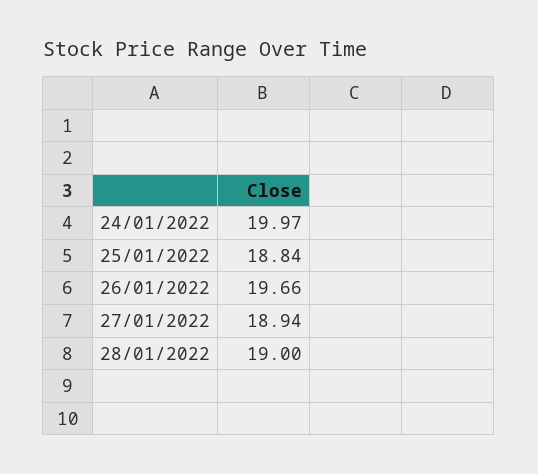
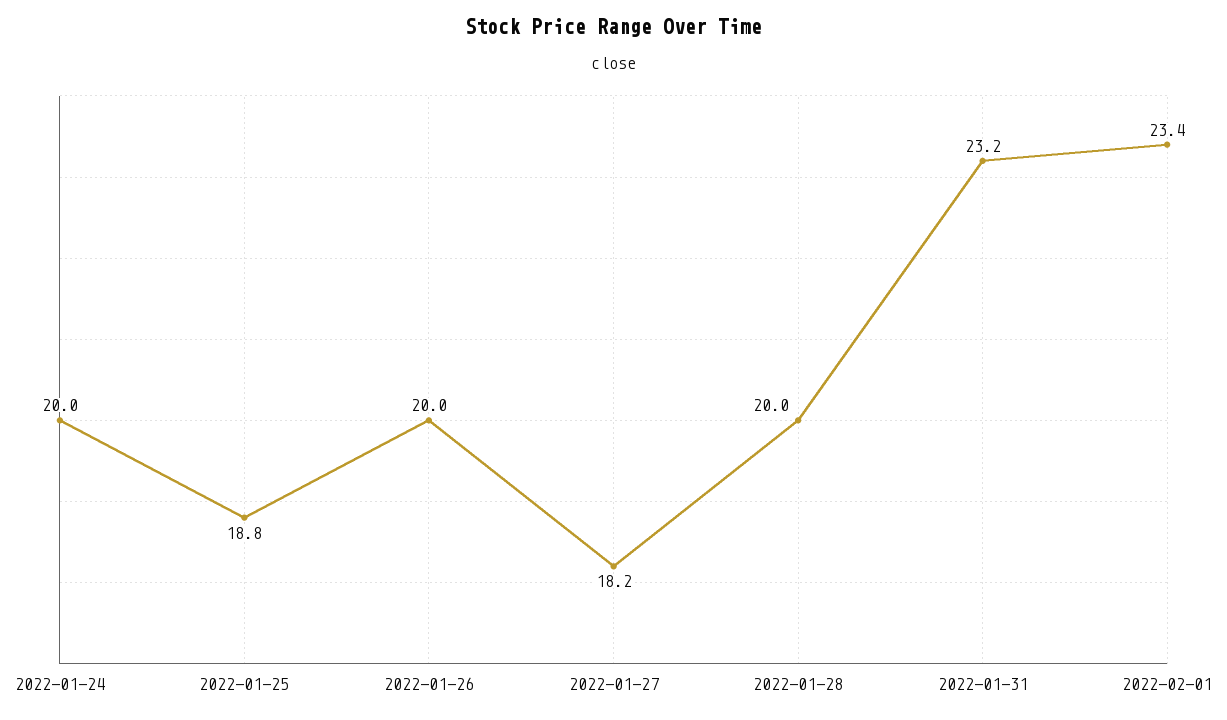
26/01/2022: 19.66 -> 20
27/01/2022: 18.94 -> 18.2
28/01/2022: 19 -> 20
2022-01-31: none -> 23.2
2022-02-01: none -> 23.4

